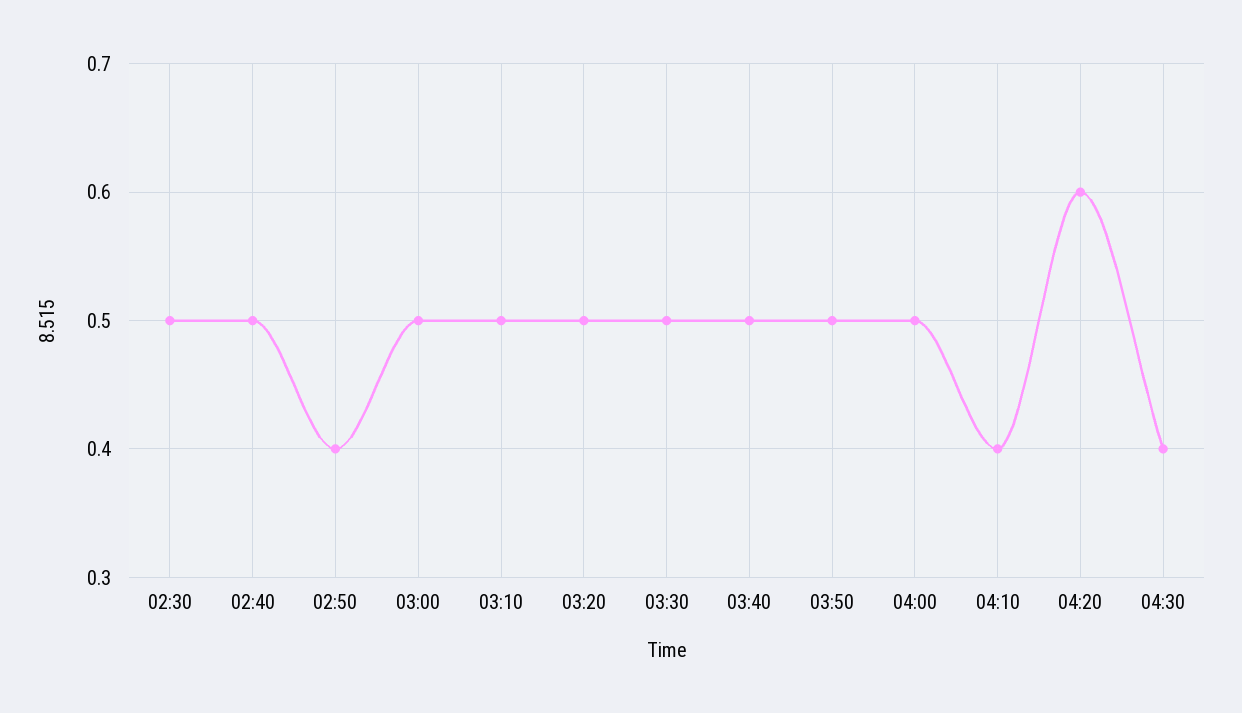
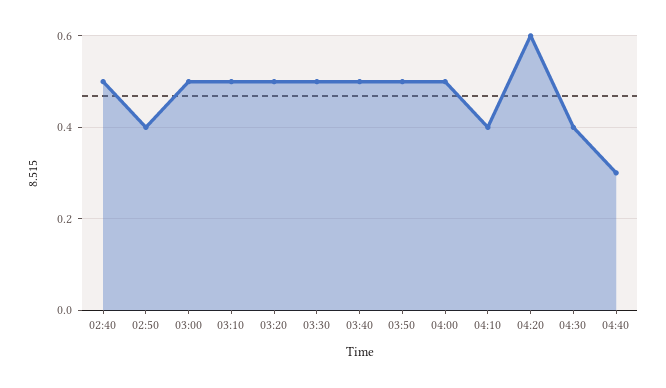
02:30: 0.5 -> none
04:40: none -> 0.3

